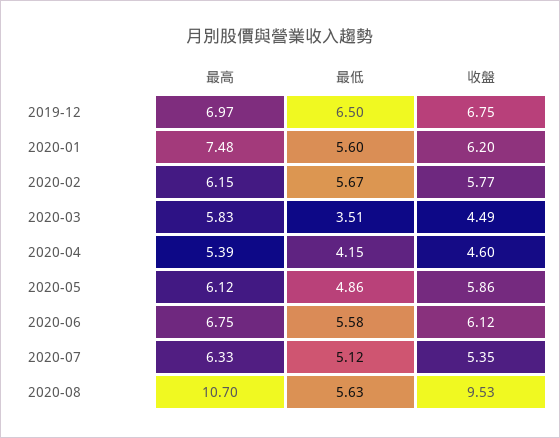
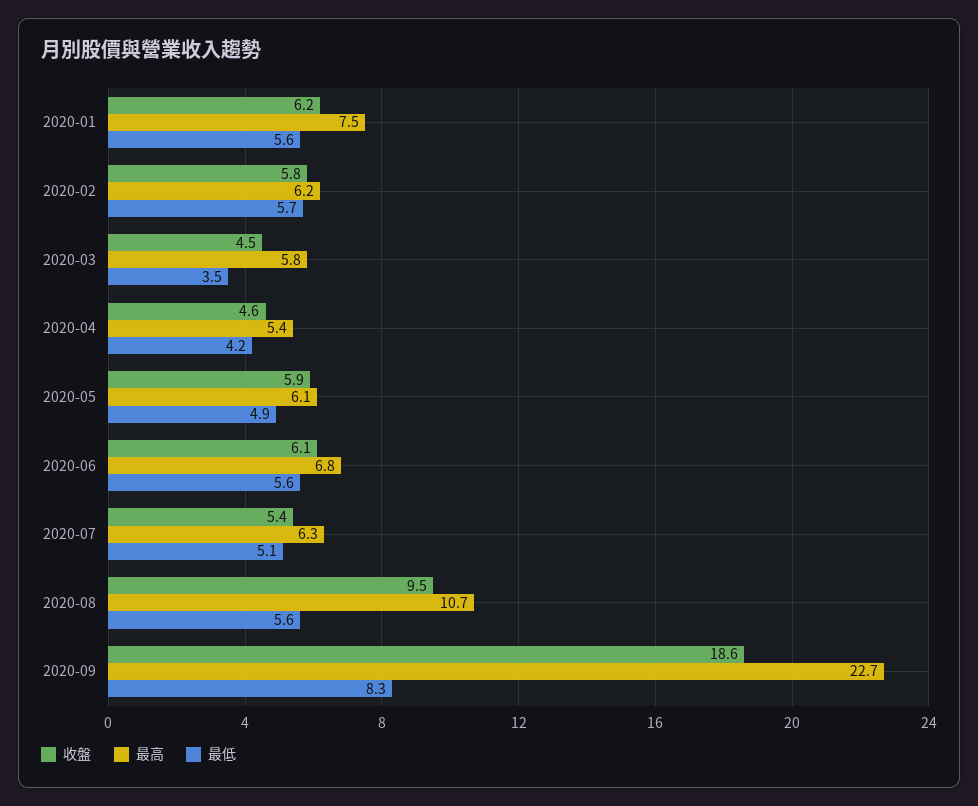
最高, 2019-12: 6.97 -> none
最低, 2019-12: 6.5 -> none
收盤, 2019-12: 6.75 -> none
收盤, 2020-09: none -> 18.6
最高, 2020-09: none -> 22.7
最低, 2020-09: none -> 8.3

